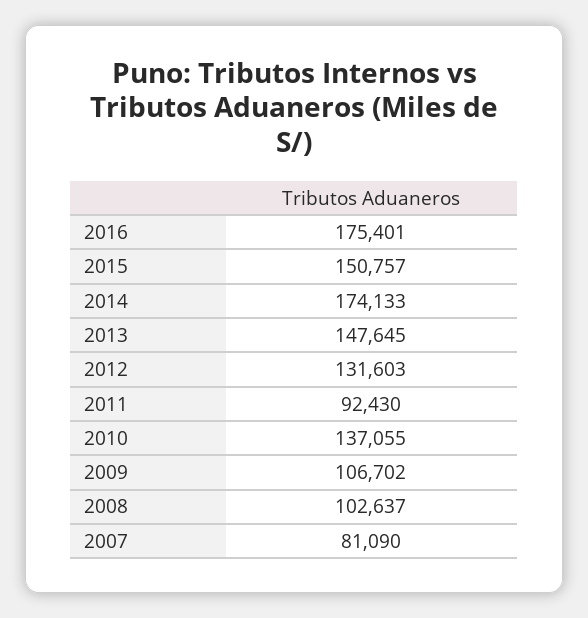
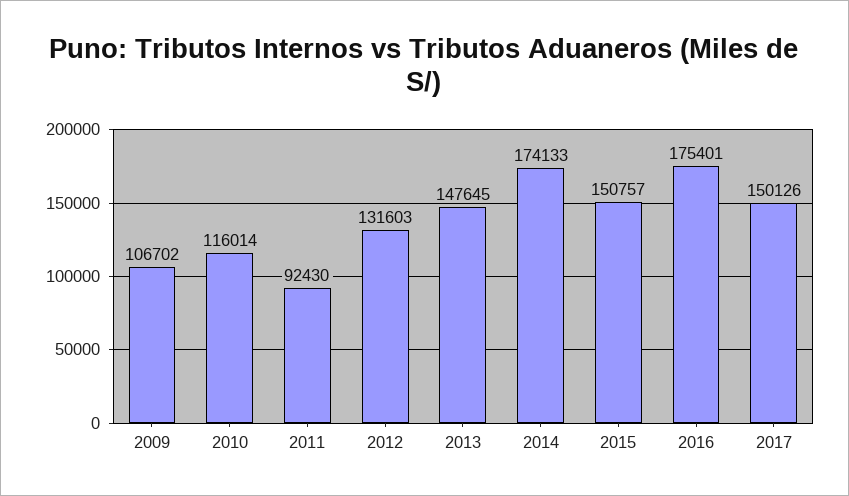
2010: 137055 -> 116014
2008: 102637 -> none
2007: 81090 -> none
2017: none -> 150126

